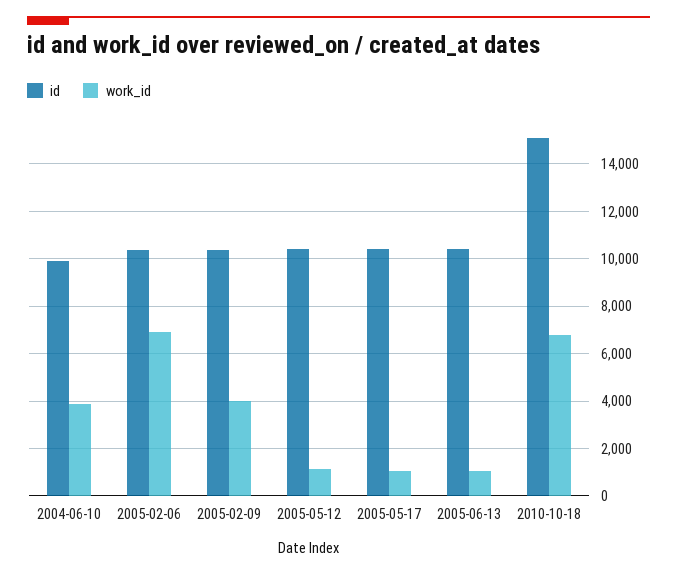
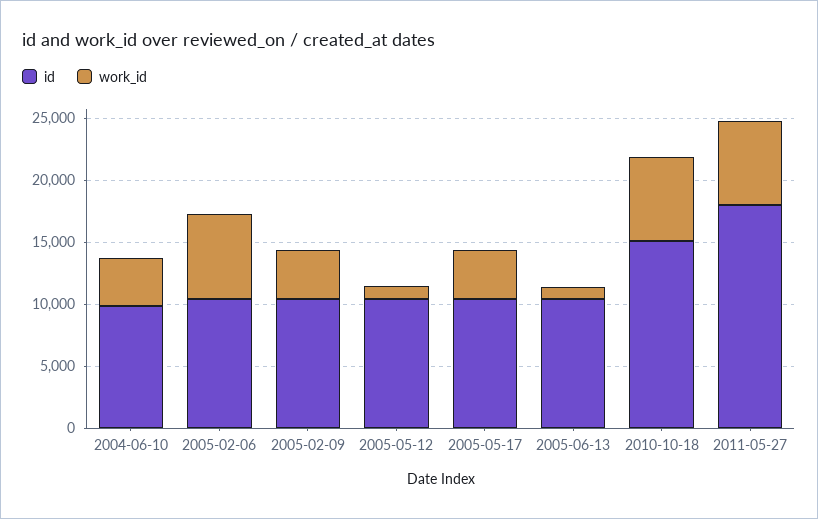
work_id, 2005-05-17: 1000 -> 4000
id, 2011-05-27: none -> 18000
work_id, 2011-05-27: none -> 7000

